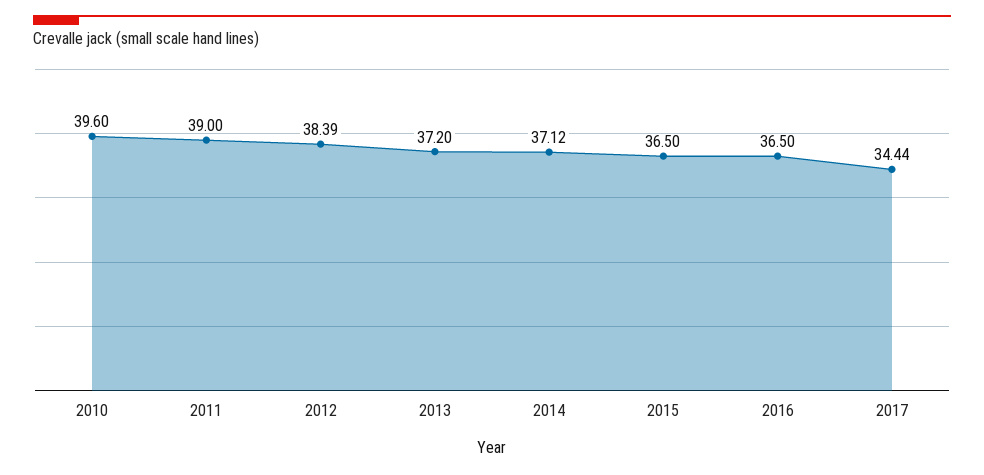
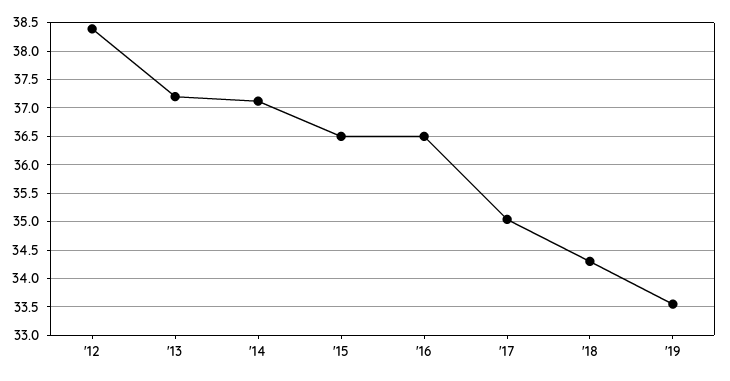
2010: 39.6 -> none
2011: 39 -> none
2017: 34.44 -> 35
'18: none -> 34.25
'19: none -> 33.5

